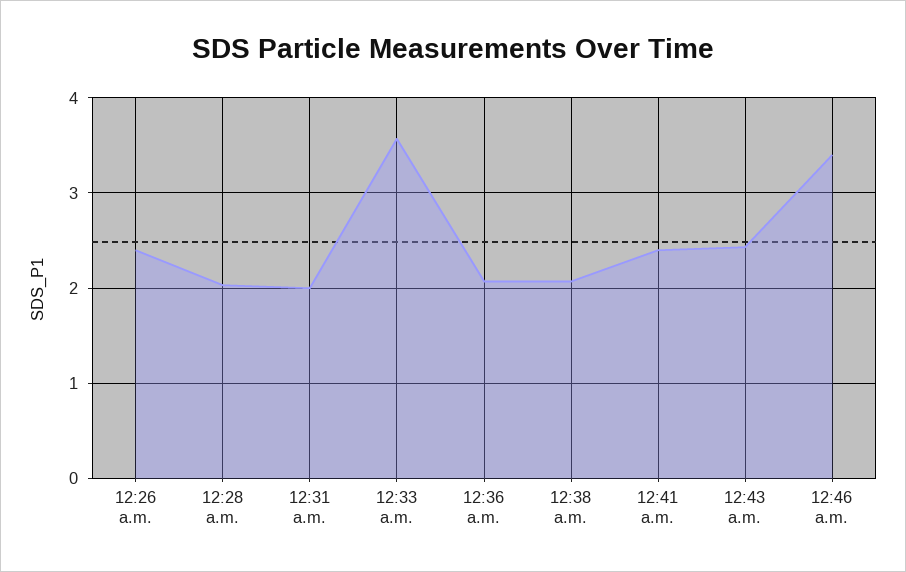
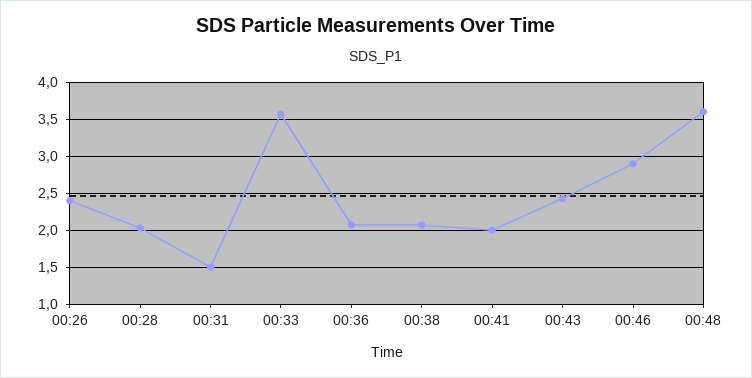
12:31 a.m.: 2 -> 1.5
12:41 a.m.: 2.4 -> 2
12:46 a.m.: 3.4 -> 2.9
00:48: none -> 3.6

